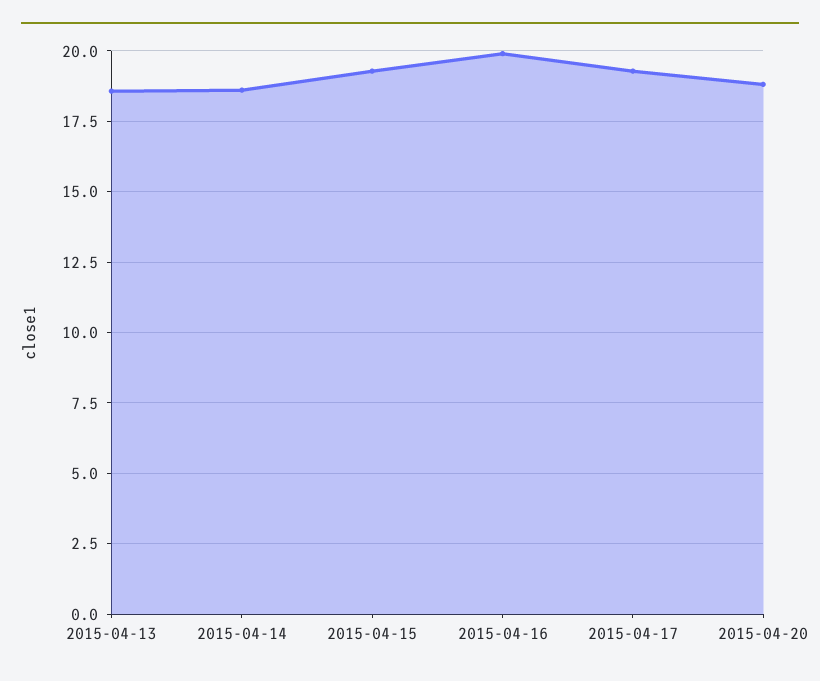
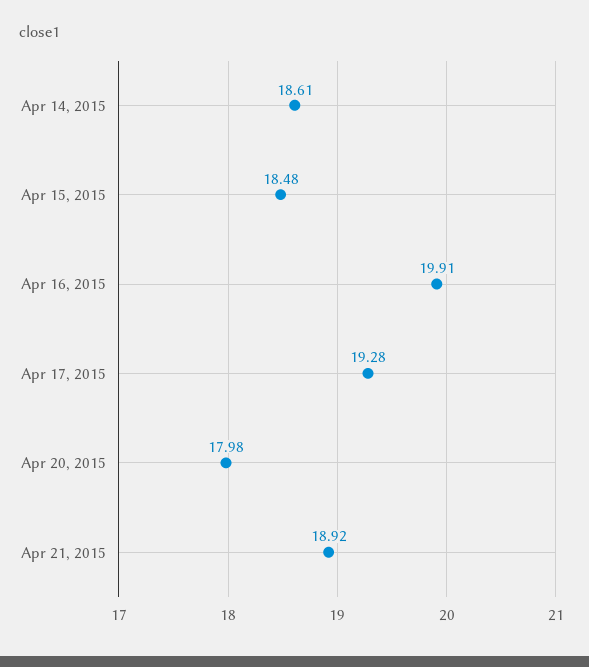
2015-04-13: 18.5 -> none
2015-04-15: 19.25 -> 18.48
2015-04-20: 18.75 -> 17.98
Apr 21, 2015: none -> 18.92

